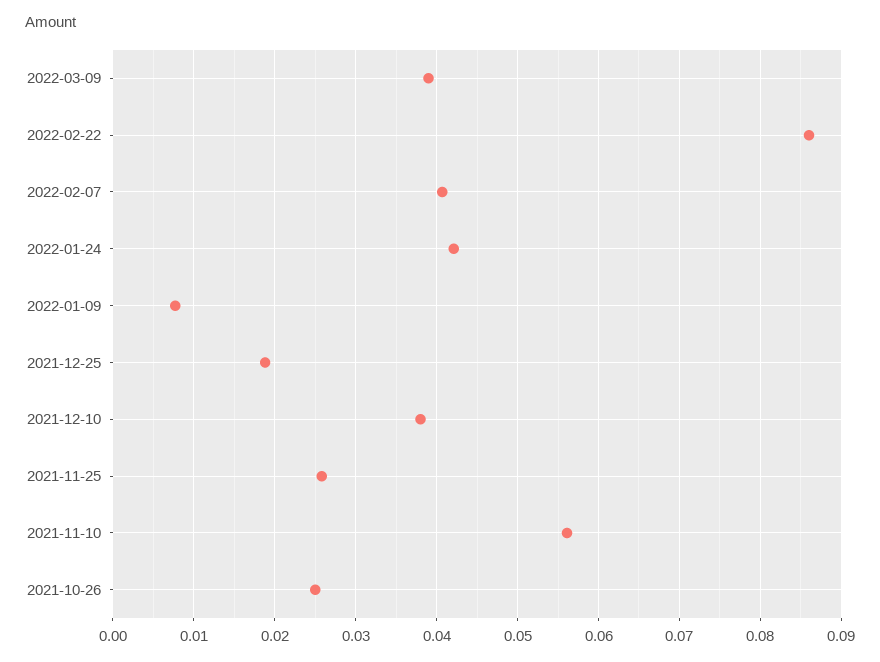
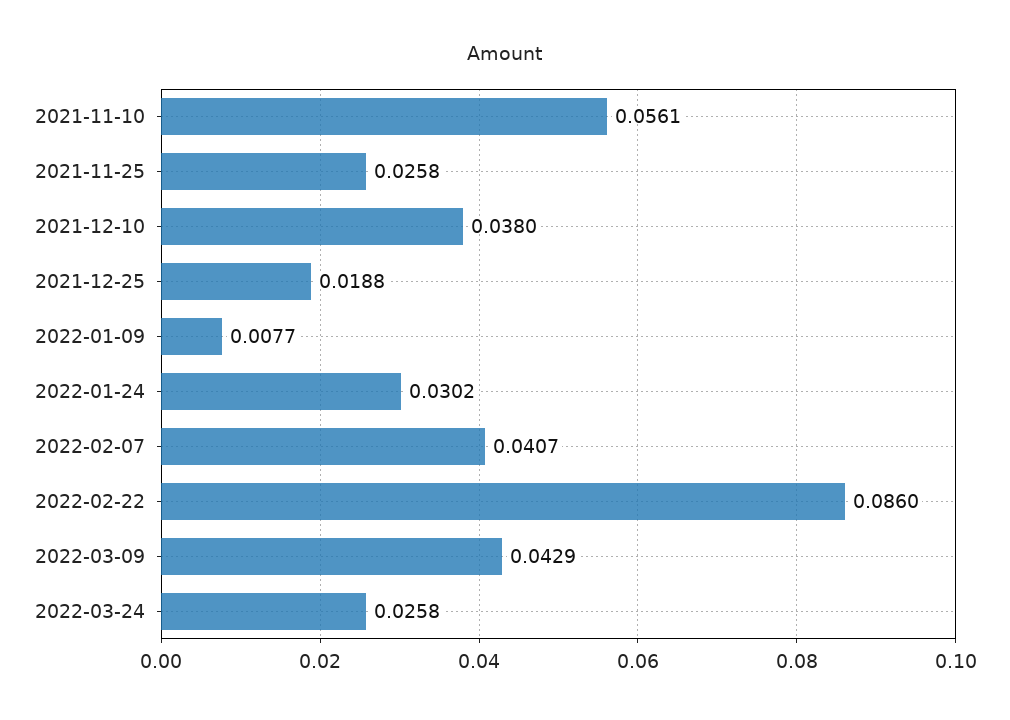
2022-03-09: 0.039 -> 0.0429
2022-01-24: 0.042 -> 0.0302
2021-10-26: 0.025 -> none
2022-03-24: none -> 0.0258

